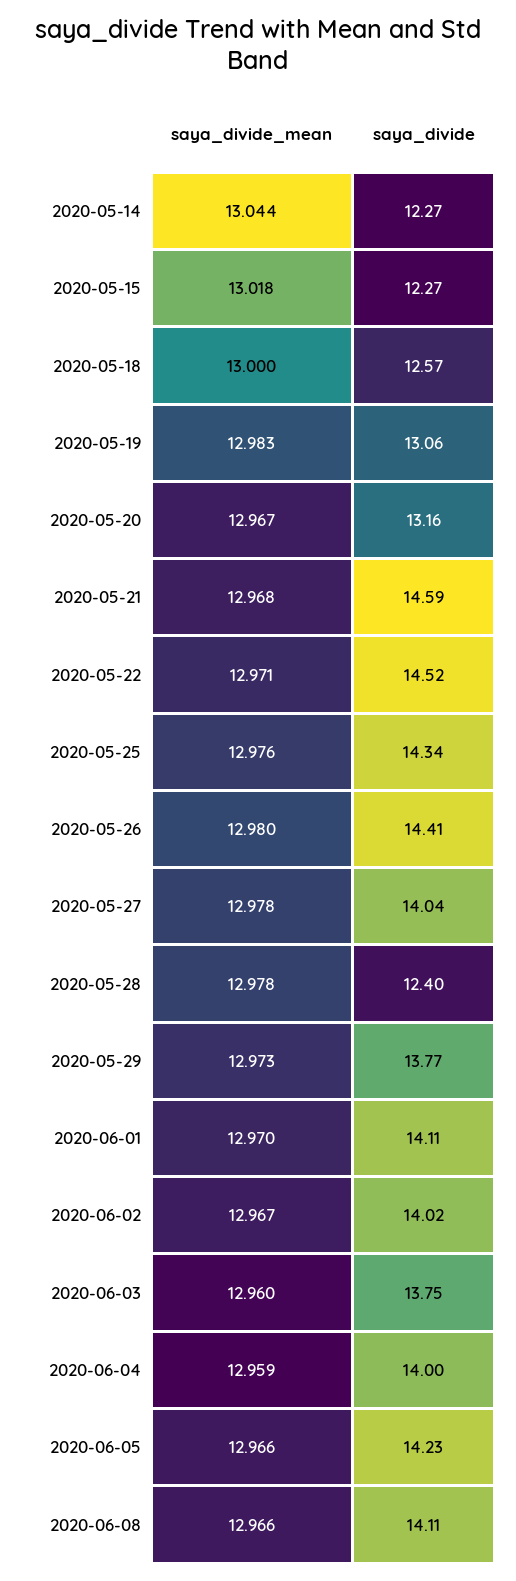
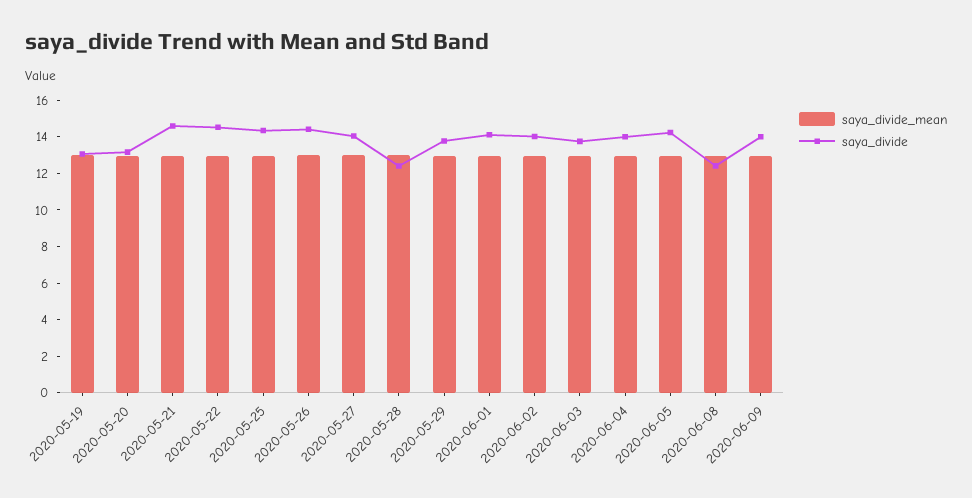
saya_divide_mean, 2020-05-14: 13.044 -> none
saya_divide, 2020-05-14: 12.27 -> none
saya_divide_mean, 2020-05-15: 13.018 -> none
saya_divide, 2020-05-15: 12.27 -> none
saya_divide_mean, 2020-05-18: 13 -> none
saya_divide, 2020-05-18: 12.57 -> none
saya_divide, 2020-06-08: 14.11 -> 12.5
saya_divide_mean, 2020-06-09: none -> 13
saya_divide, 2020-06-09: none -> 14

